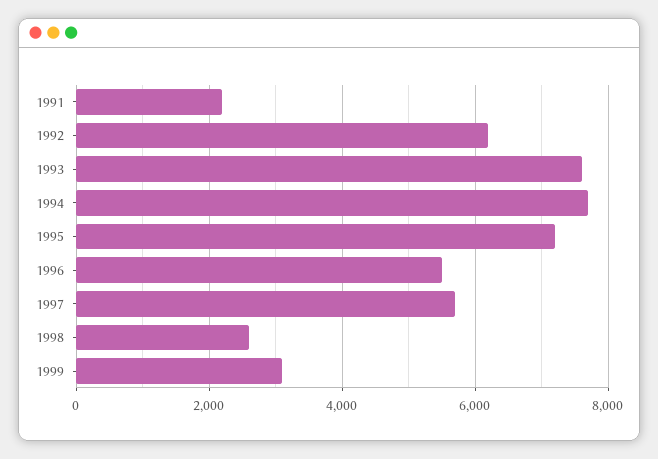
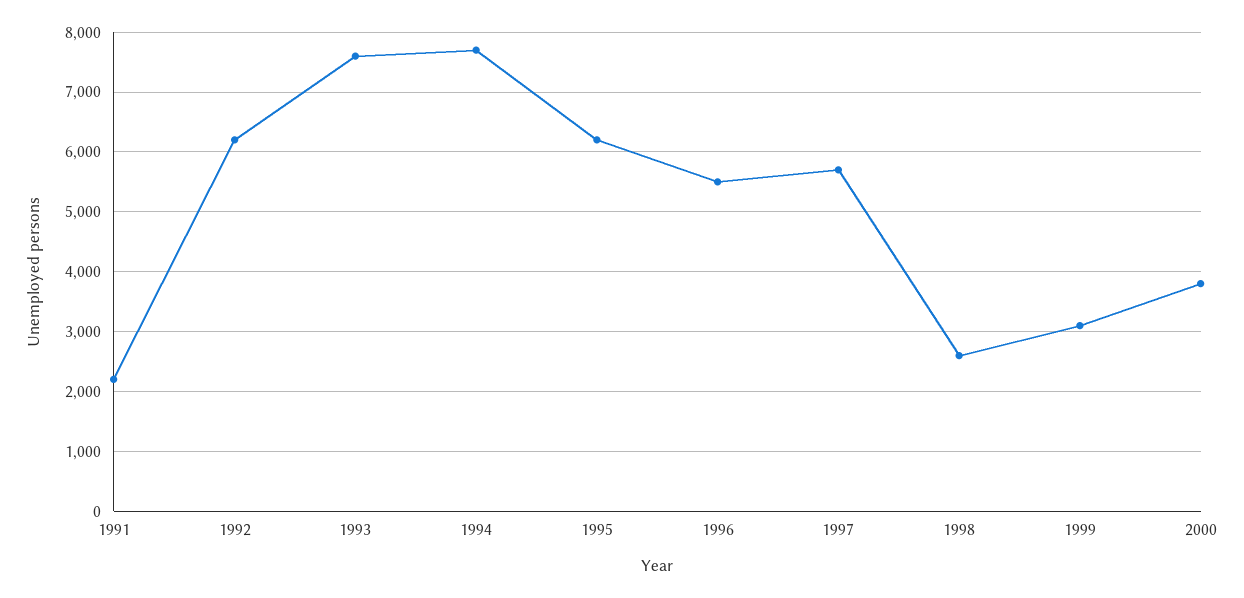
1995: 7200 -> 6200
2000: none -> 3800

